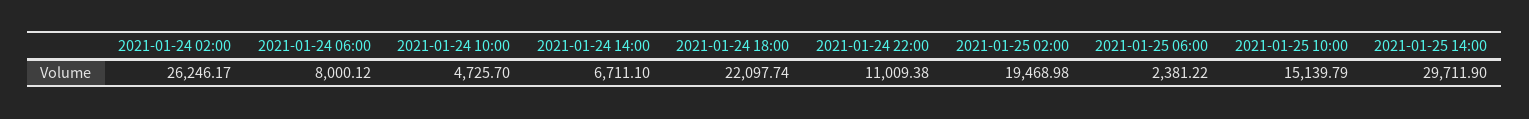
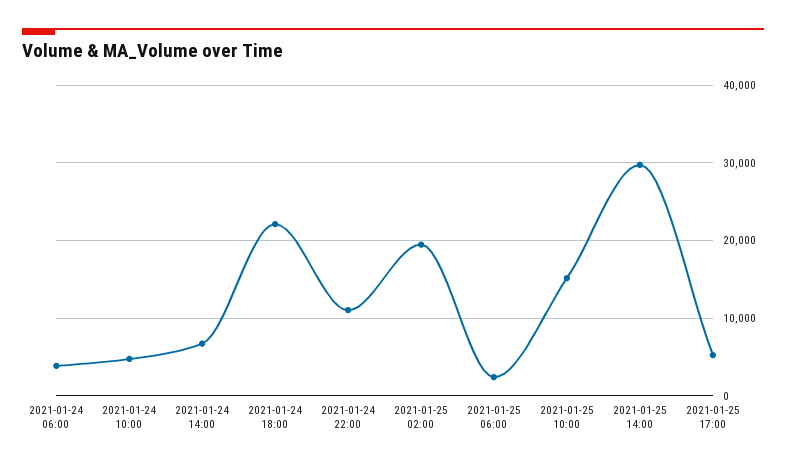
2021-01-24 02:00: 26246.17 -> none
2021-01-24 06:00: 8000.12 -> 4000
2021-01-25 17:00: none -> 5000

